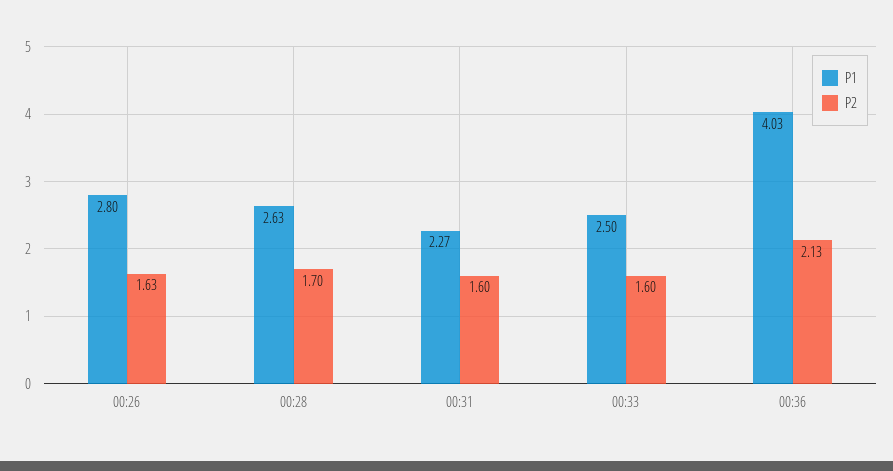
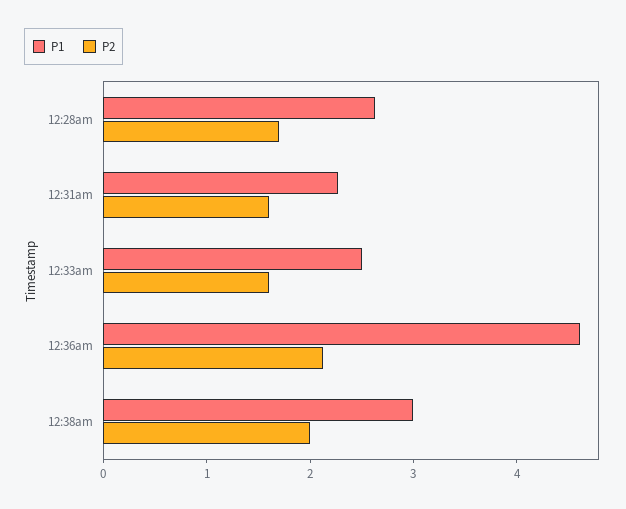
P1, 00:26: 2.8 -> none
P2, 00:26: 1.63 -> none
P1, 00:36: 4.03 -> 4.6
P1, 12:38am: none -> 3
P2, 12:38am: none -> 2

